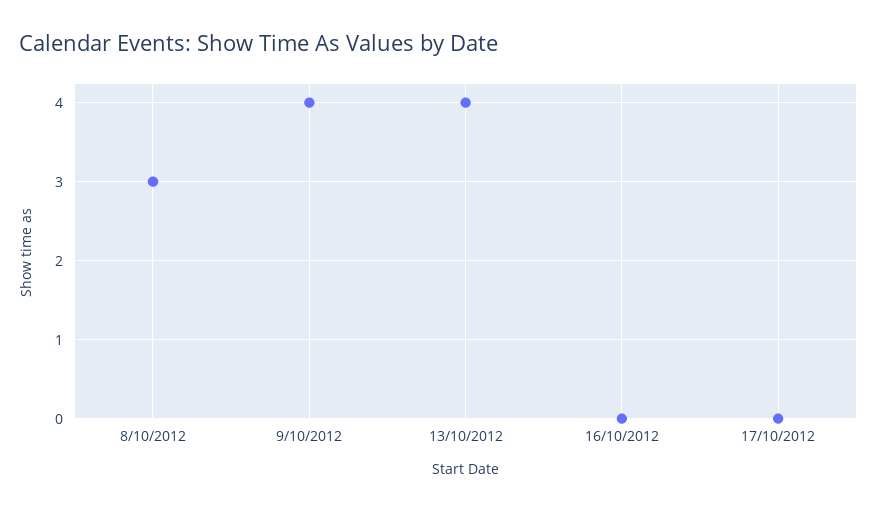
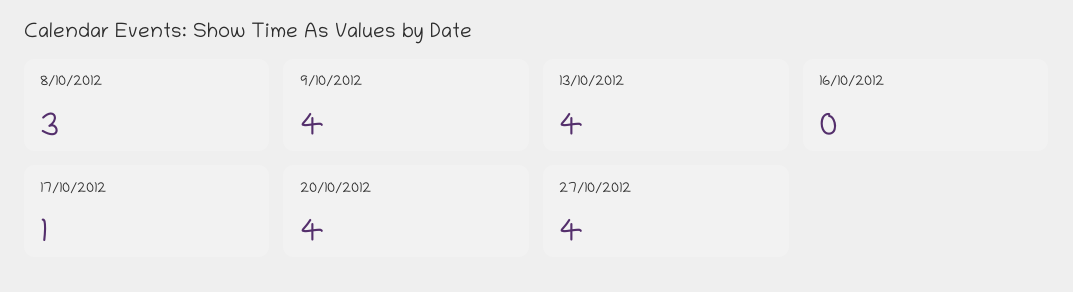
17/10/2012: 0 -> 1
20/10/2012: none -> 4
27/10/2012: none -> 4

